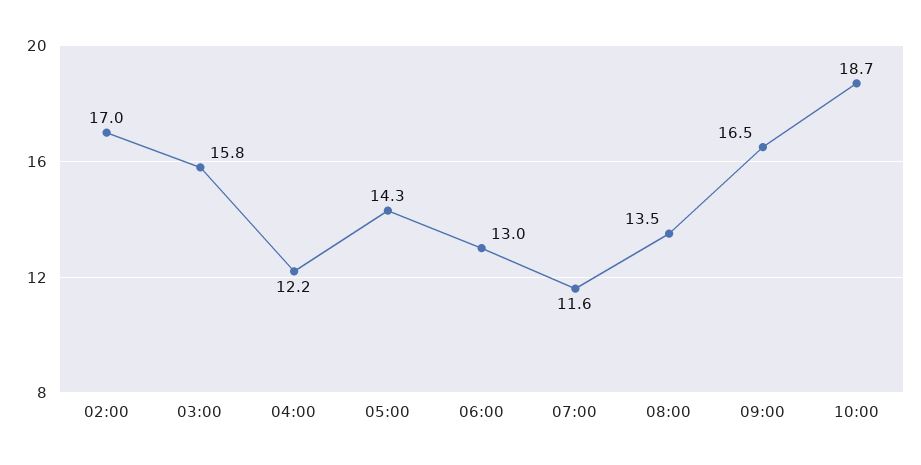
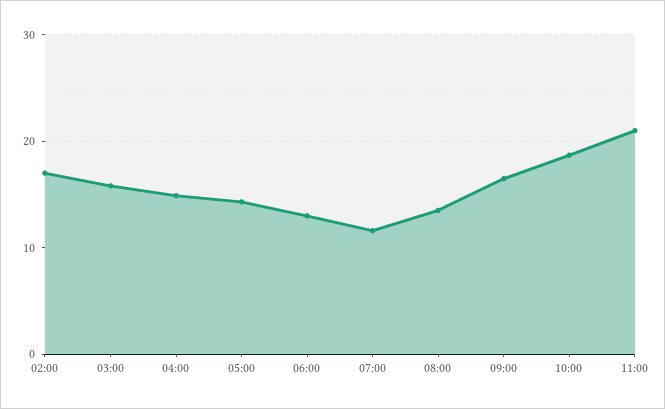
04:00: 12.2 -> 15
11:00: none -> 21

